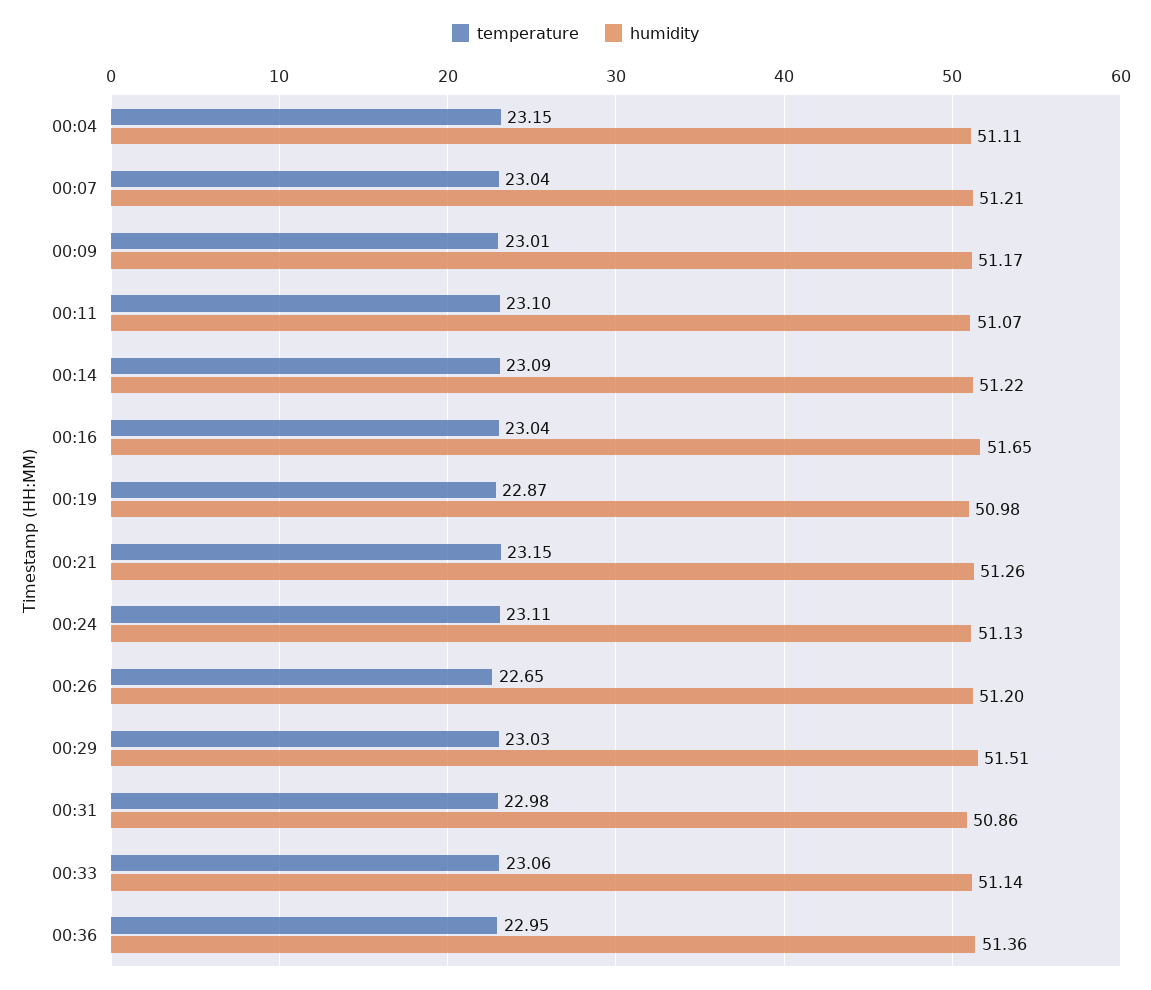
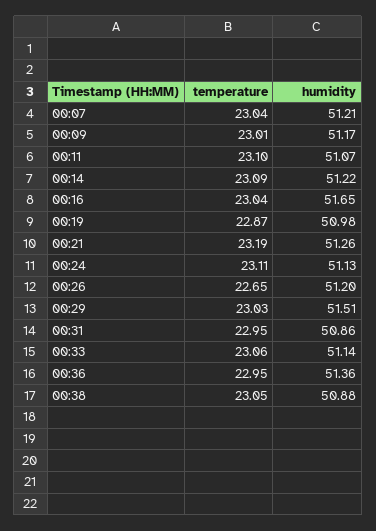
temperature, 00:04: 23.15 -> none
humidity, 00:04: 51.11 -> none
temperature, 00:21: 23.15 -> 23.19
temperature, 00:31: 22.98 -> 22.95
temperature, 00:38: none -> 23.05
humidity, 00:38: none -> 50.88

